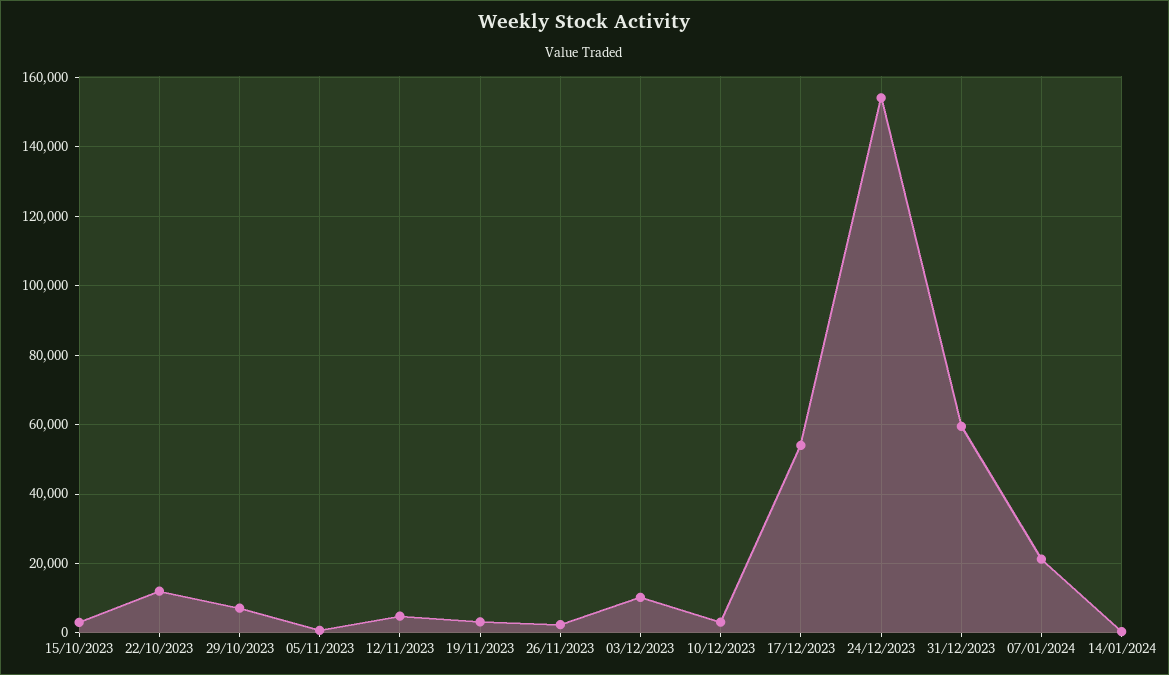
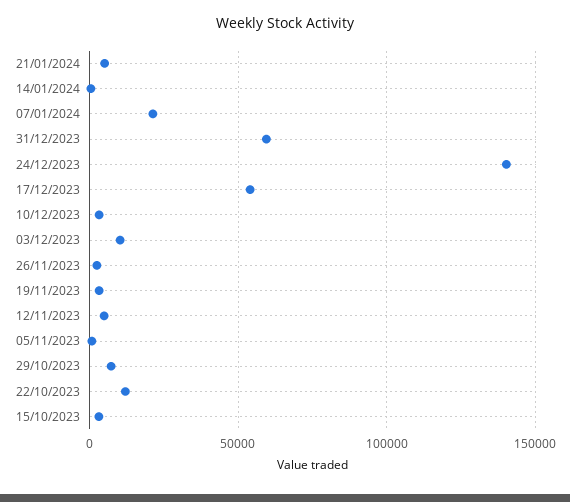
24/12/2023: 154000 -> 140000
21/01/2024: none -> 5000

